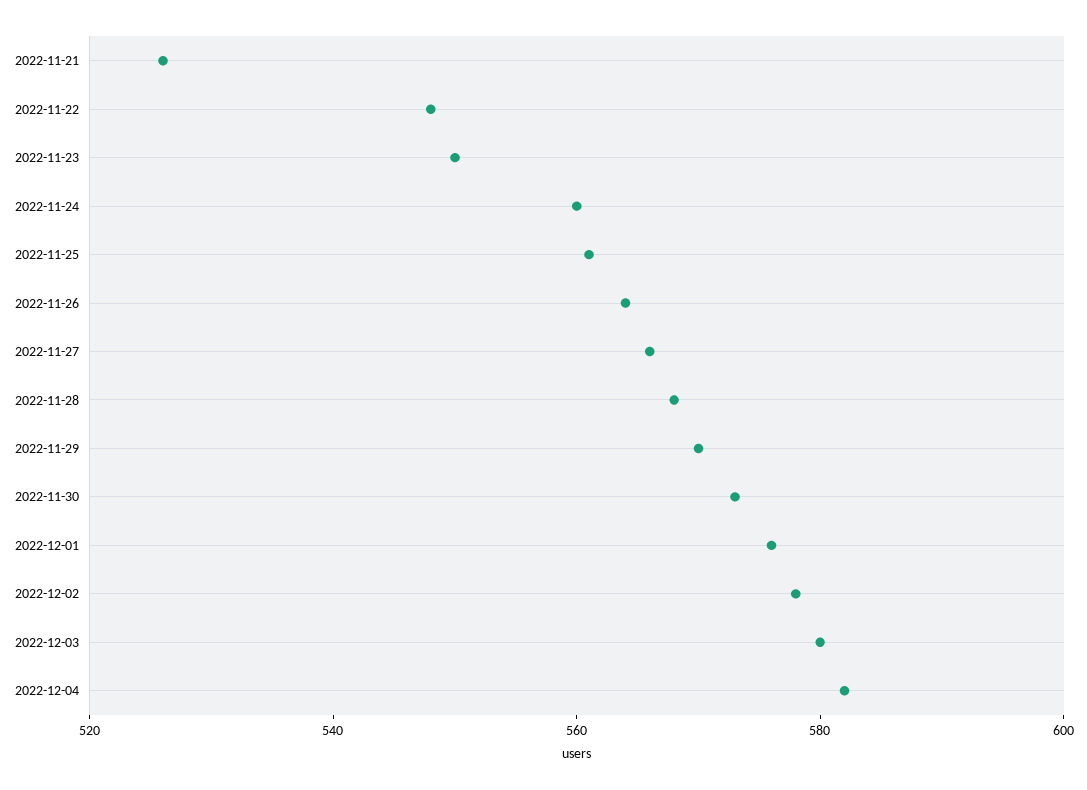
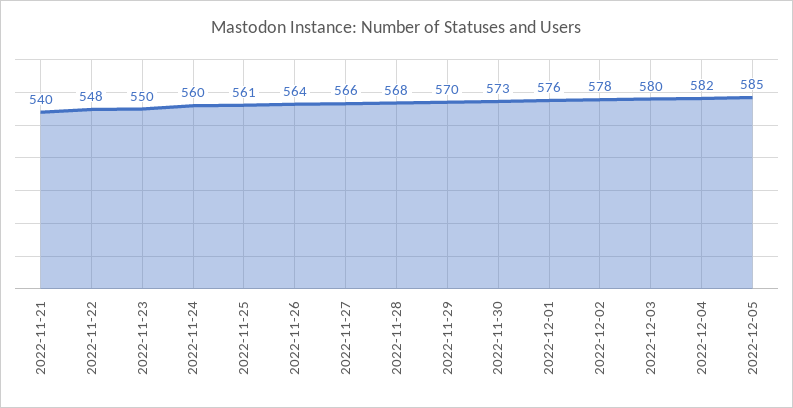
2022-11-21: 525 -> 540
2022-12-05: none -> 585

